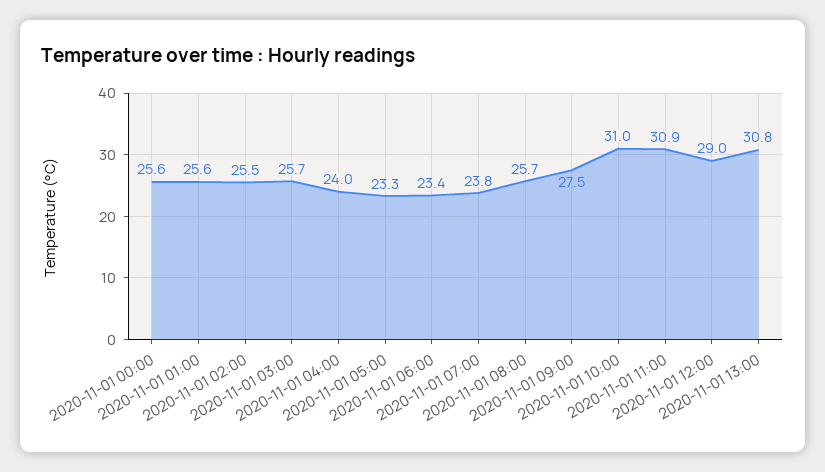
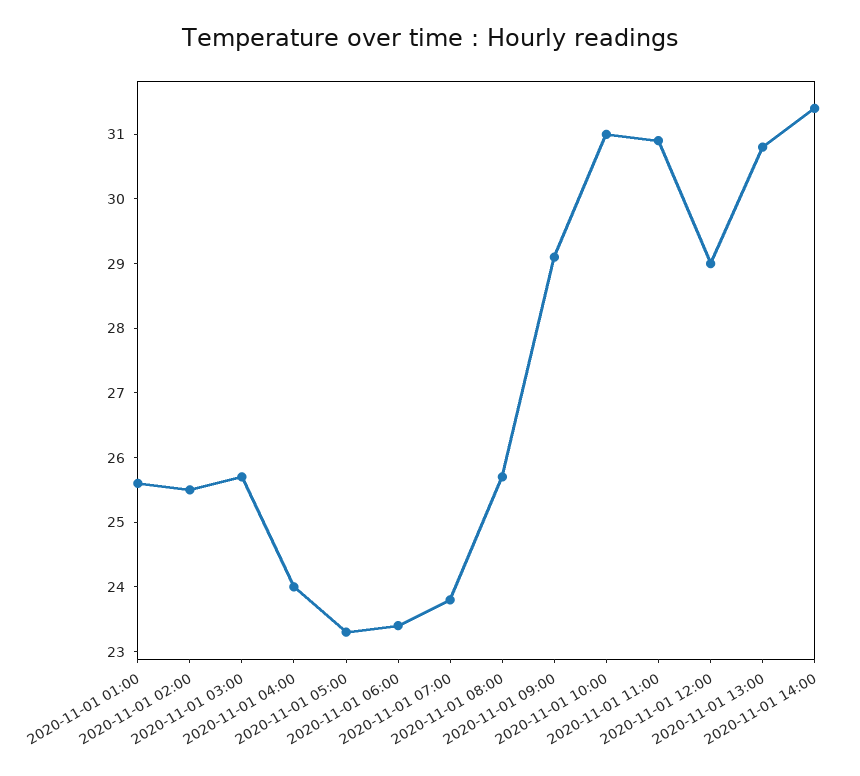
2020-11-01 00:00: 25.6 -> none
2020-11-01 09:00: 27.5 -> 29
2020-11-01 14:00: none -> 31.5

